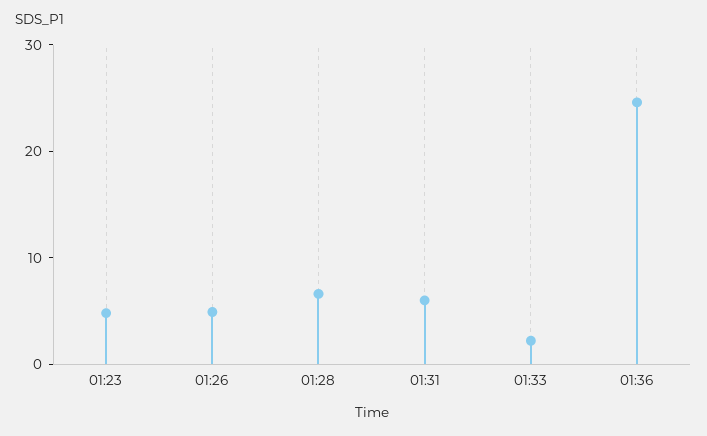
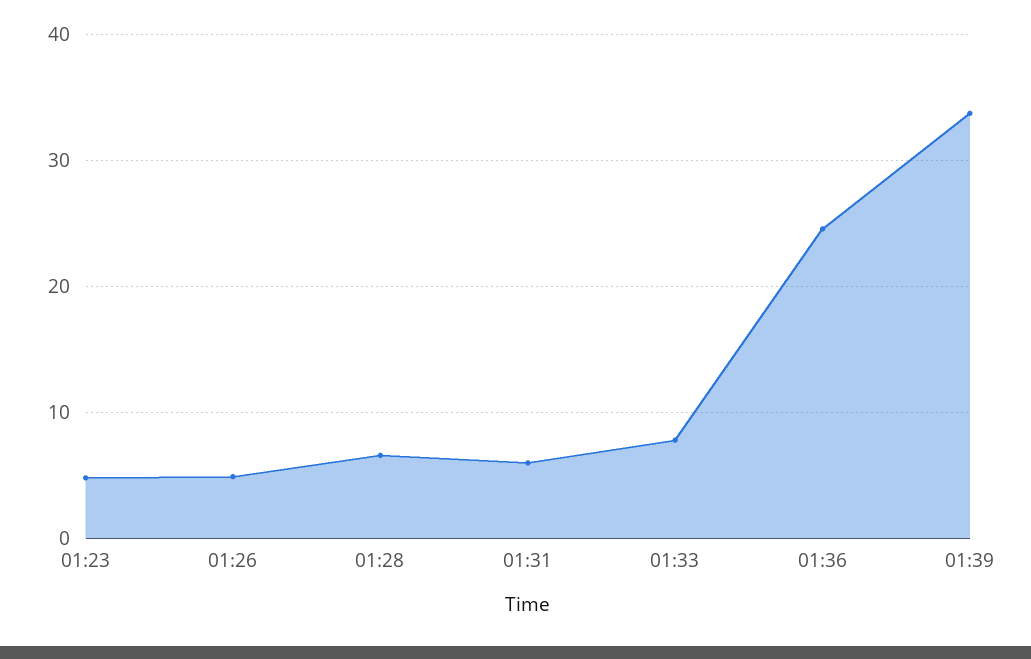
01:33: 2 -> 8
01:39: none -> 34

